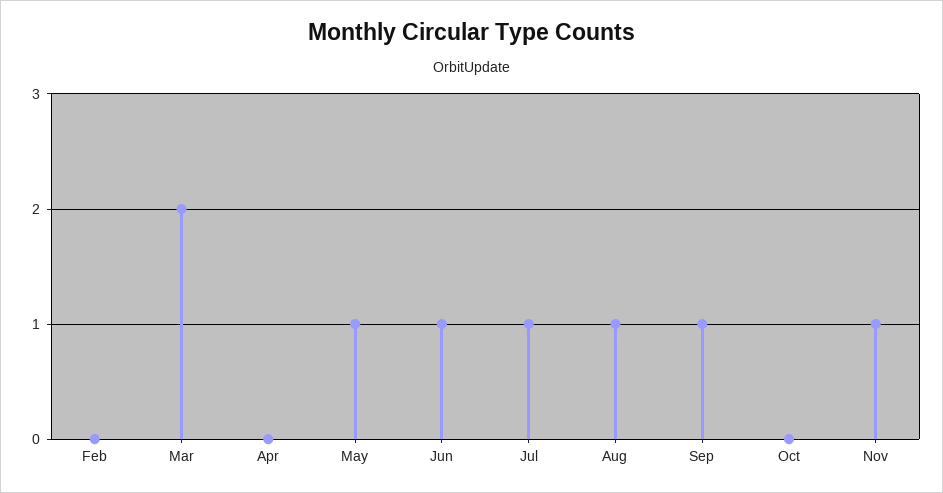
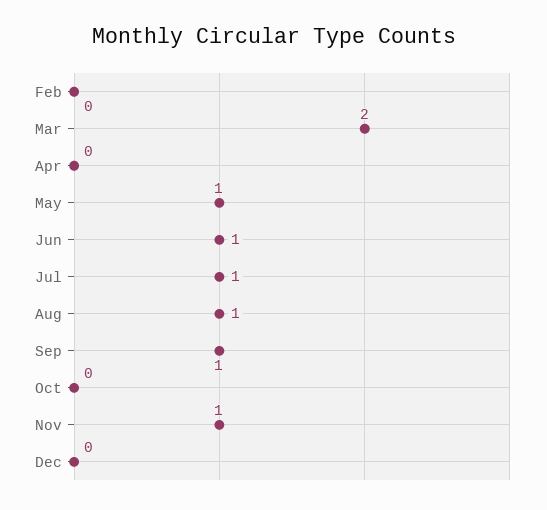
Dec: none -> 0

